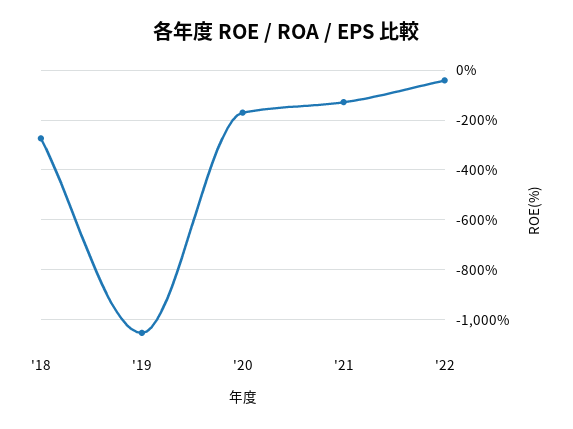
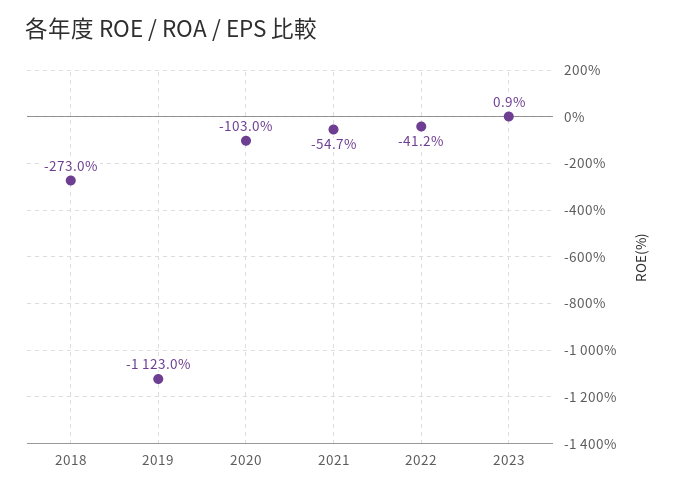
'19: -1050 -> -1123
'20: -175 -> -103
'21: -125 -> -54.7
2023: none -> 0.9

